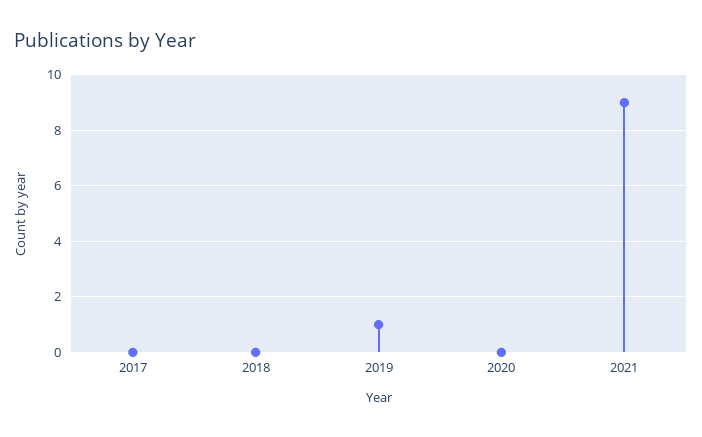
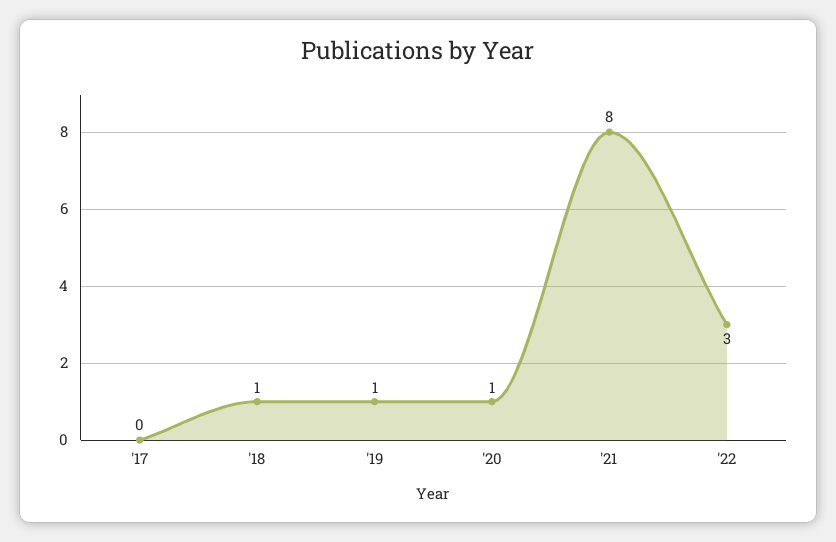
2018: 0 -> 1
2020: 0 -> 1
2021: 9 -> 8
'22: none -> 3

